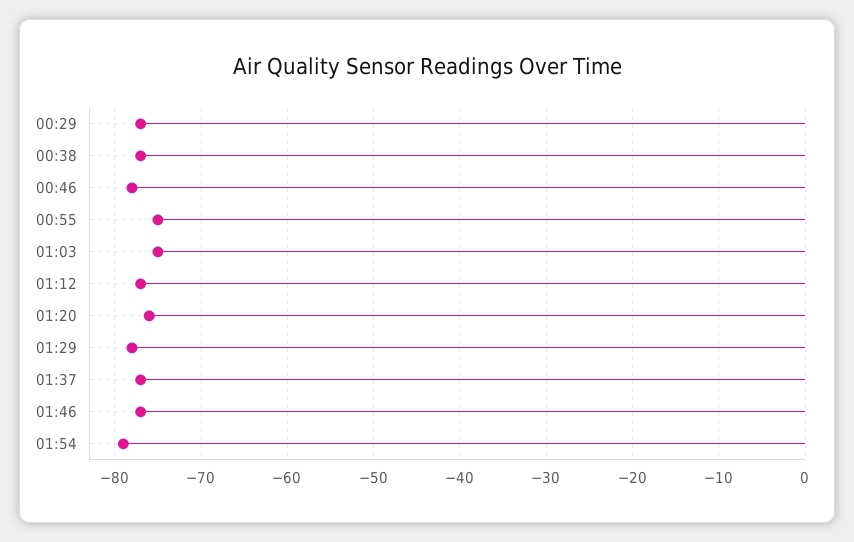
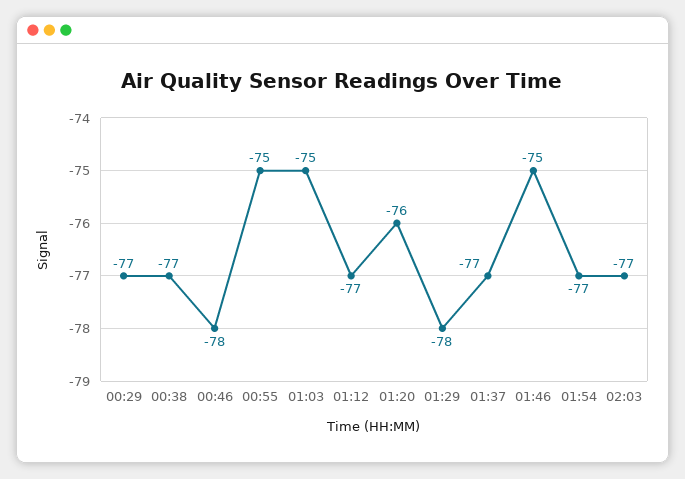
01:46: -77 -> -75
01:54: -79 -> -77
02:03: none -> -77

